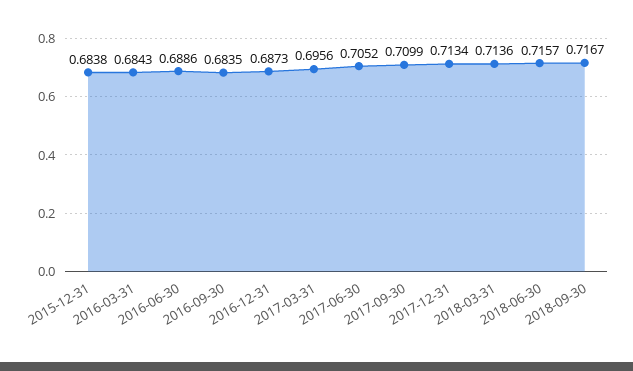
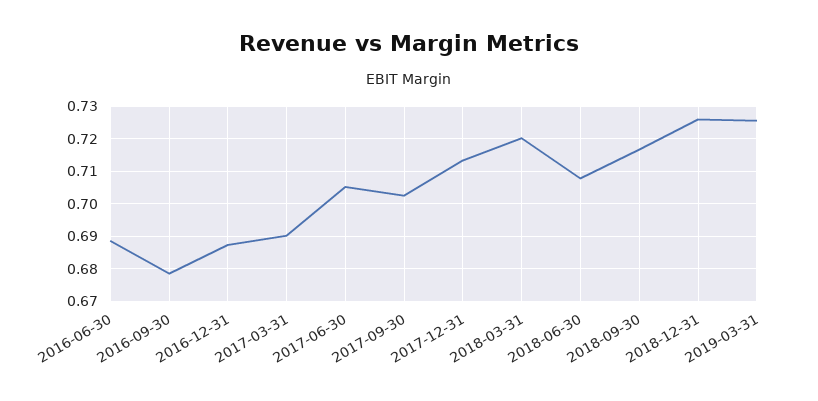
2015-12-31: 0.6838 -> none
2016-03-31: 0.6843 -> none
2016-09-30: 0.6835 -> 0.678
2017-03-31: 0.6956 -> 0.69
2017-09-30: 0.7099 -> 0.702
2018-03-31: 0.7136 -> 0.72
2018-06-30: 0.7157 -> 0.708
2018-12-31: none -> 0.726
2019-03-31: none -> 0.726

